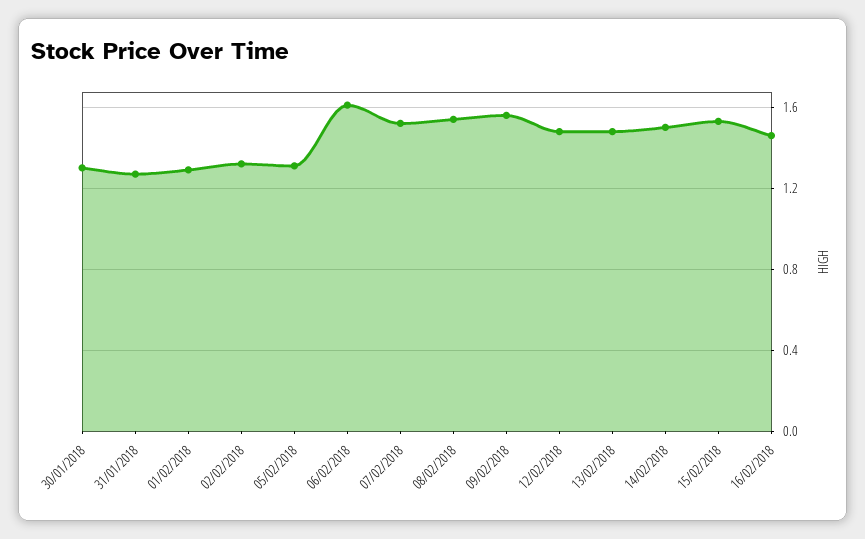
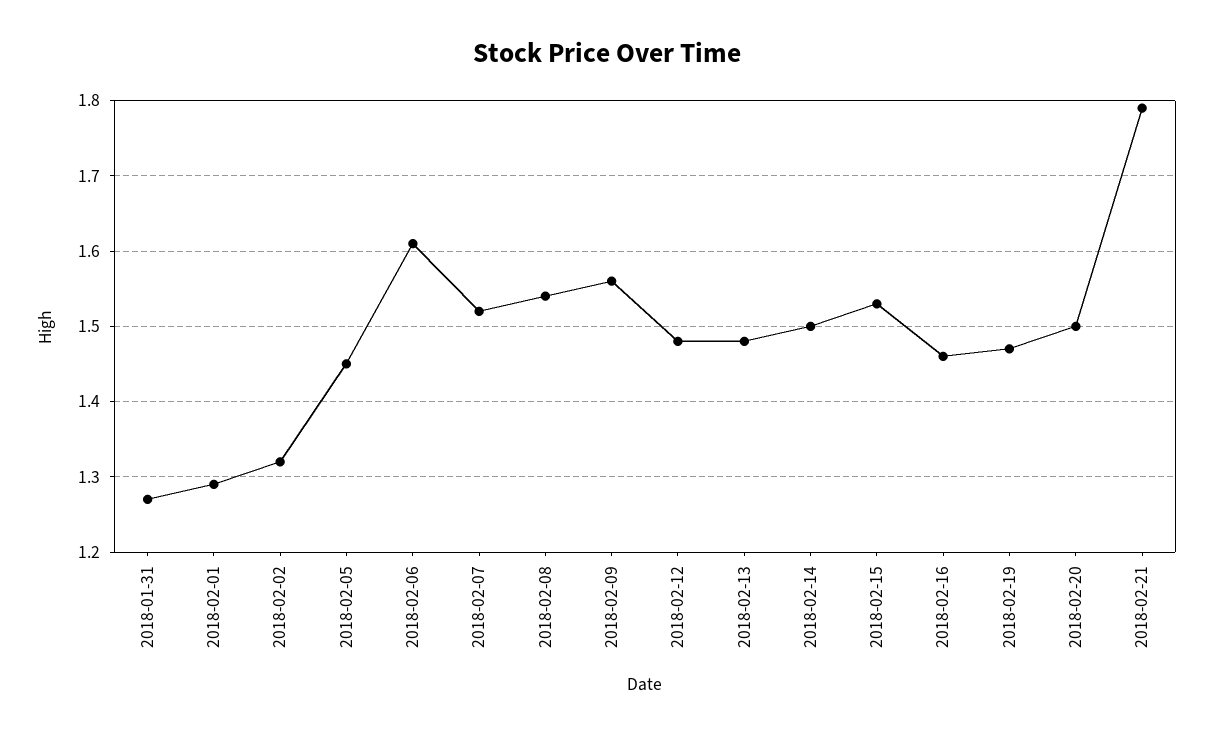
30/01/2018: 1.3 -> none
05/02/2018: 1.3 -> 1.45
2018-02-19: none -> 1.47
2018-02-20: none -> 1.5
2018-02-21: none -> 1.79

